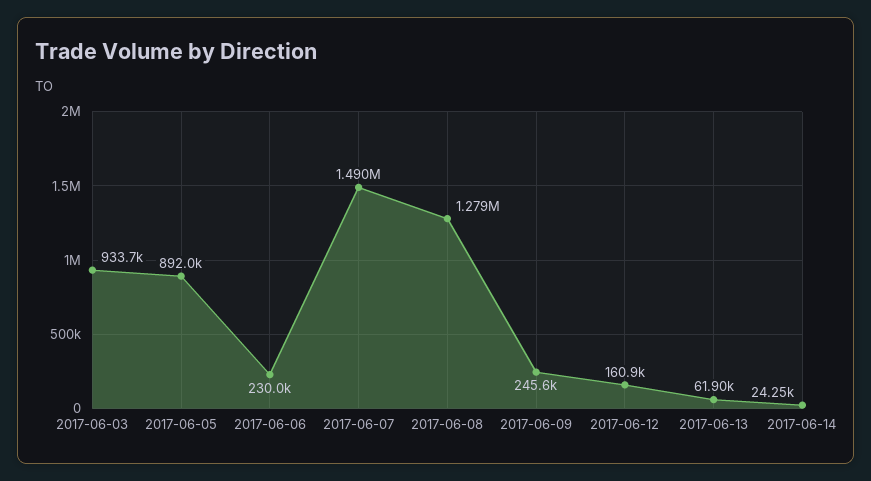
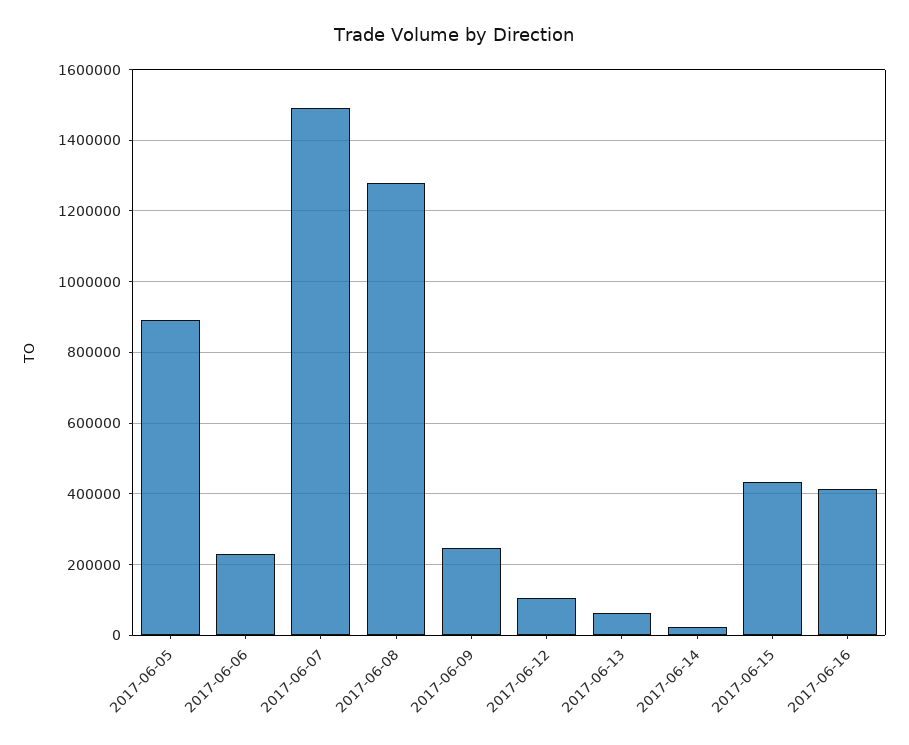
2017-06-03: 933700 -> none
2017-06-12: 160900 -> 100000
2017-06-15: none -> 440000
2017-06-16: none -> 420000

